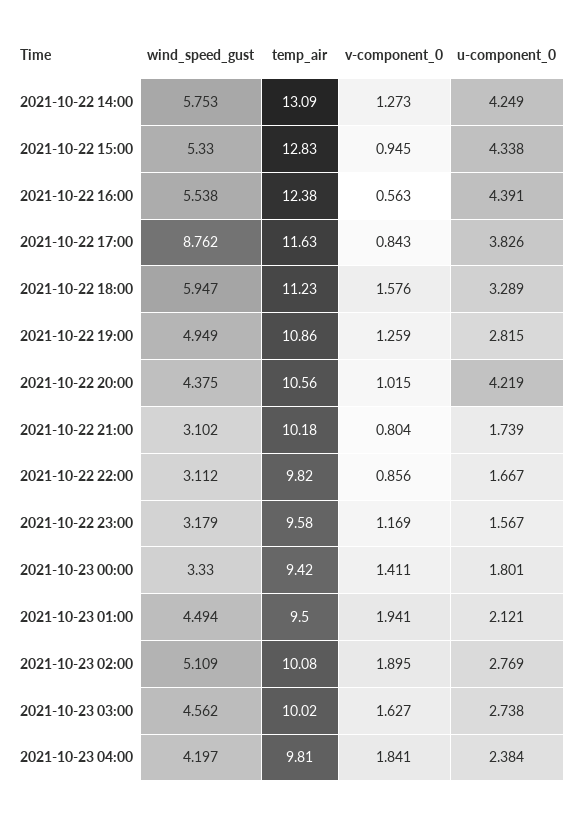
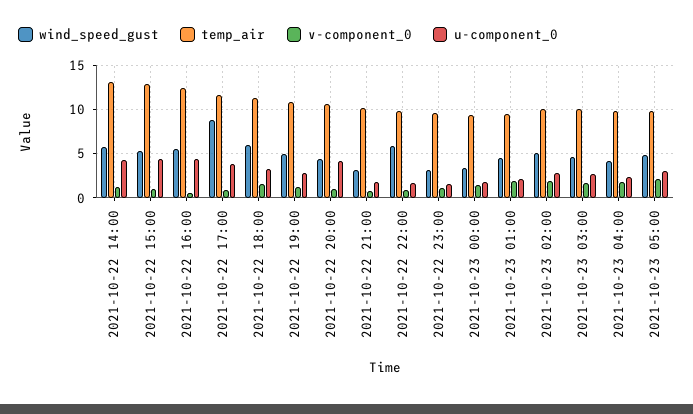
wind_speed_gust, 2021-10-22 22:00: 3.112 -> 6
wind_speed_gust, 2021-10-23 05:00: none -> 5
temp_air, 2021-10-23 05:00: none -> 10
v-component_0, 2021-10-23 05:00: none -> 2
u-component_0, 2021-10-23 05:00: none -> 3

